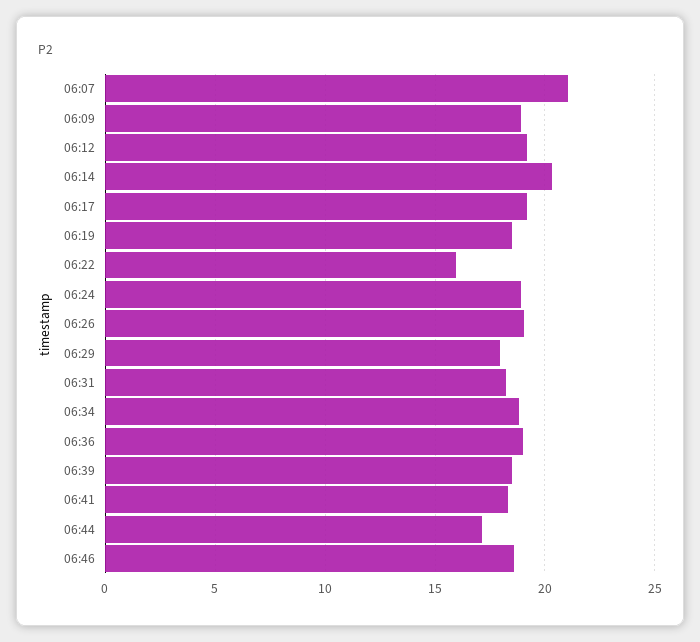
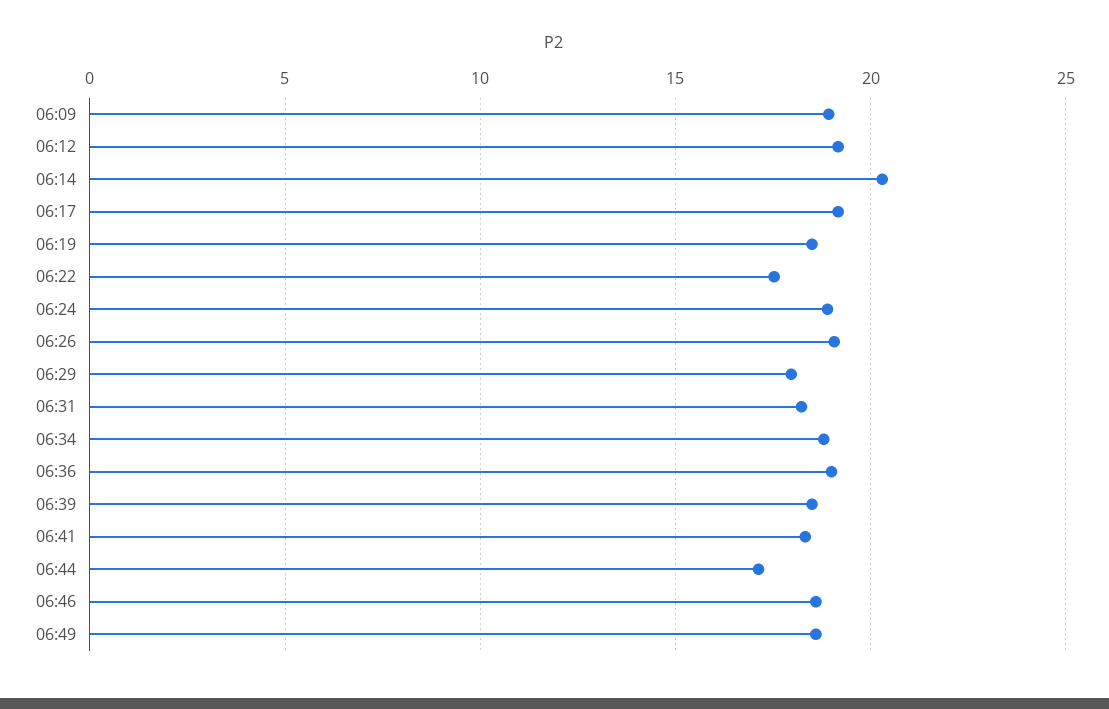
06:07: 21 -> none
06:22: 16 -> 17.5
06:49: none -> 18.5

